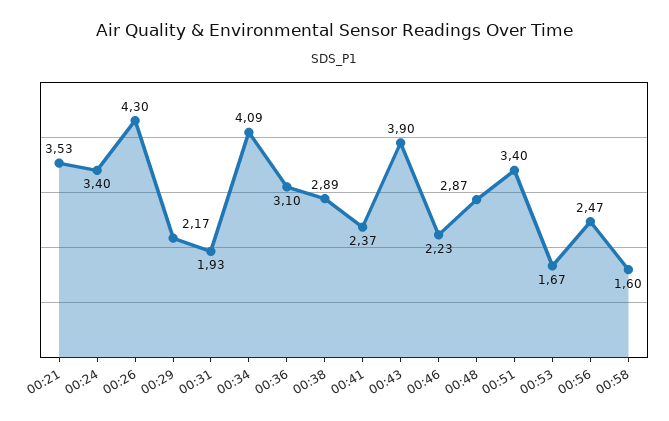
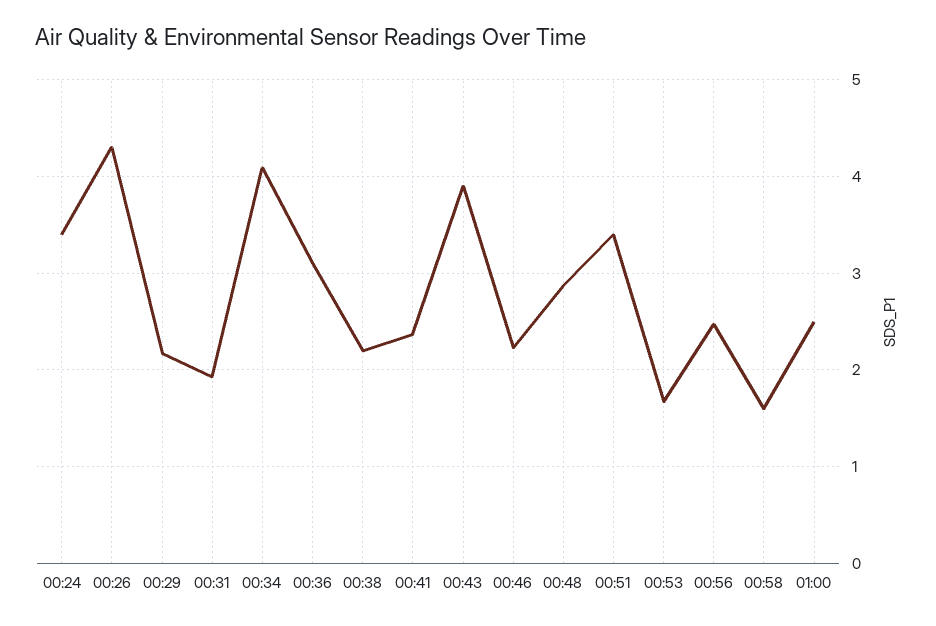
00:21: 3.53 -> none
00:38: 2.89 -> 2.2
01:00: none -> 2.5

